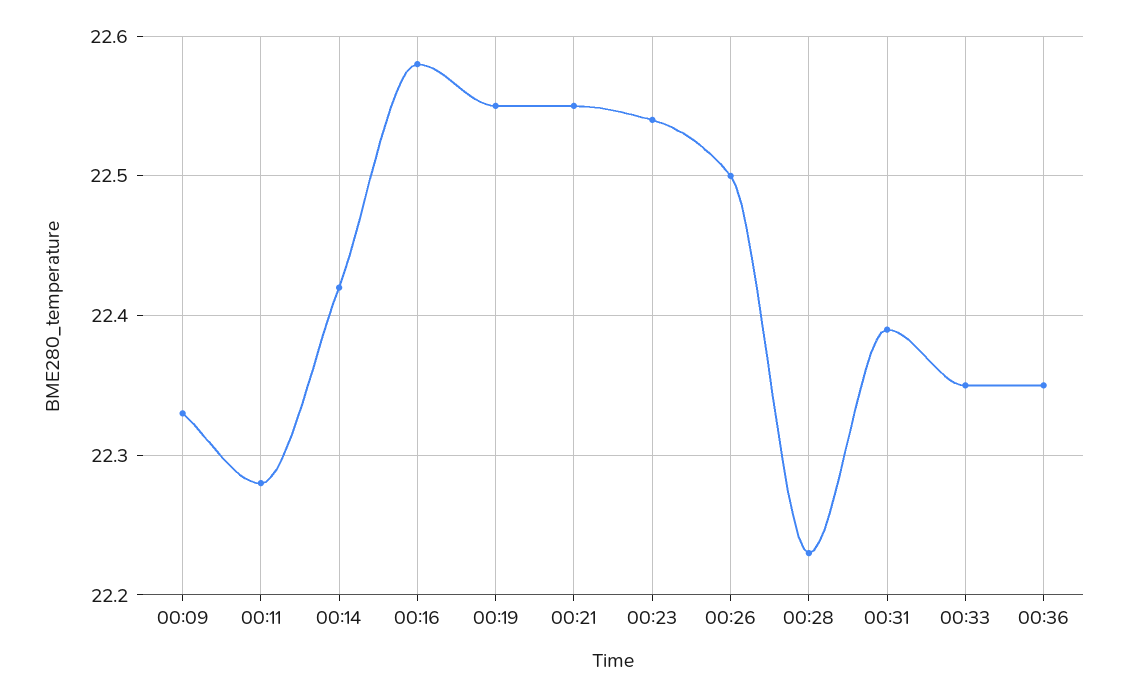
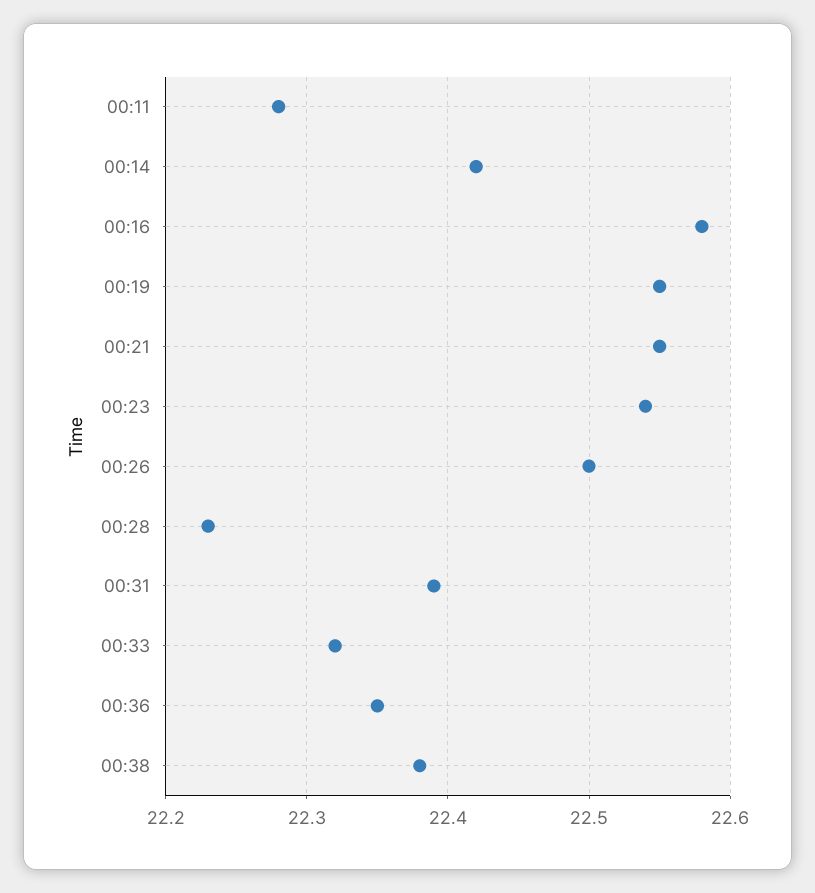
00:09: 22.33 -> none
00:33: 22.35 -> 22.32
00:38: none -> 22.38

